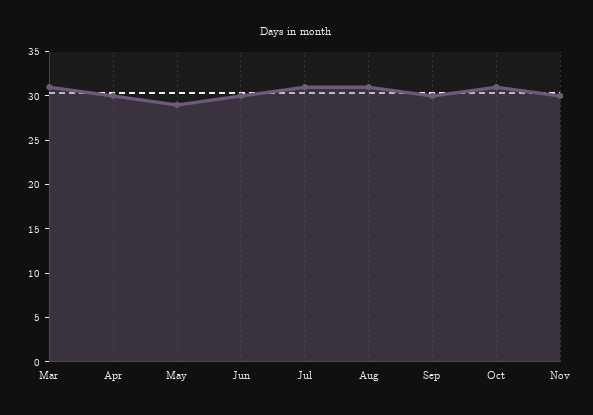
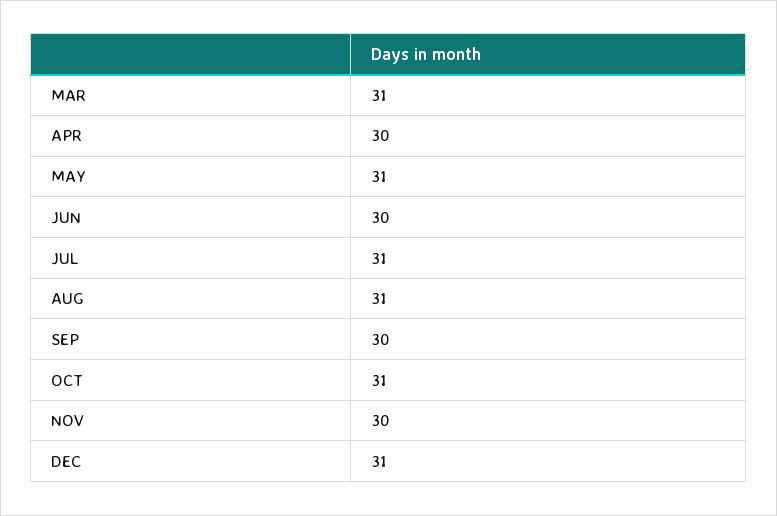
May: 29 -> 31
DEC: none -> 31

